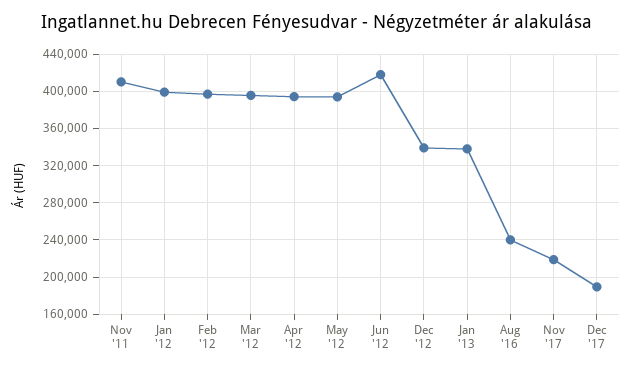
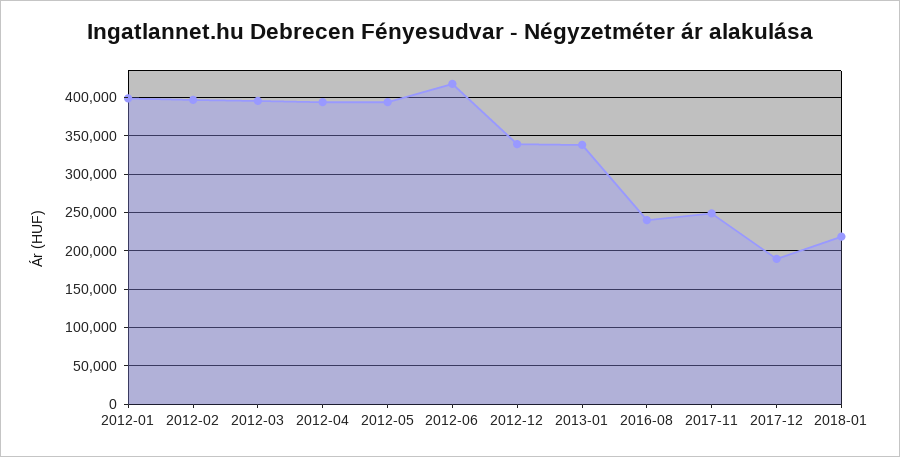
Nov '11: 410000 -> none
Nov '17: 220000 -> 250000
2018-01: none -> 220000

